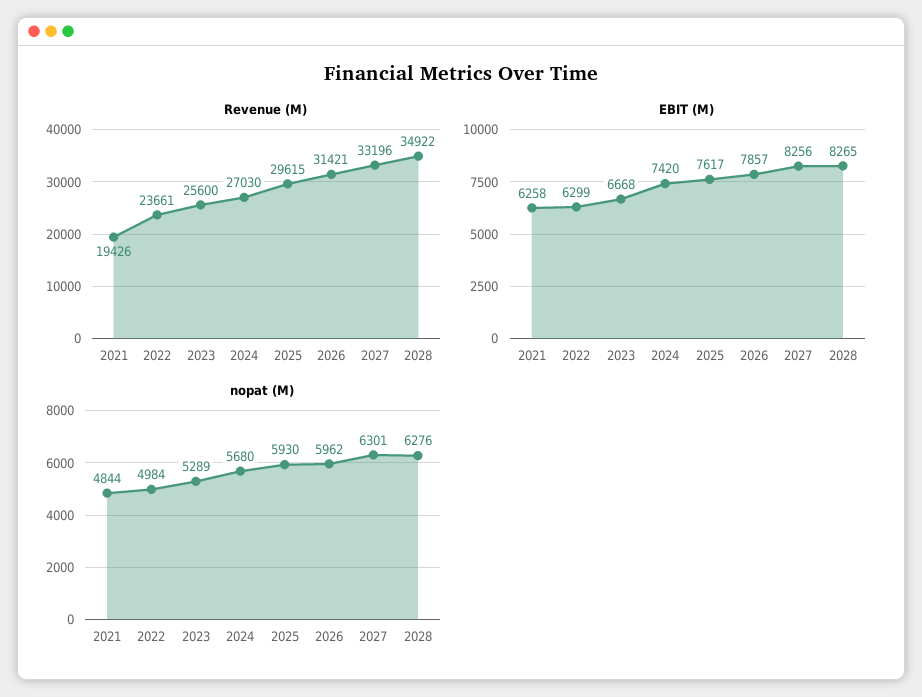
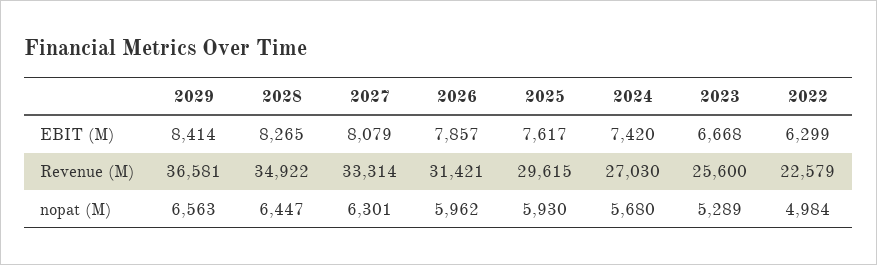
Revenue (M), 2021: 19426 -> none
Revenue (M), 2022: 23661 -> 22579
Revenue (M), 2027: 33196 -> 33314
EBIT (M), 2021: 6258 -> none
EBIT (M), 2027: 8256 -> 8079
nopat (M), 2021: 4844 -> none
nopat (M), 2028: 6276 -> 6447
EBIT (M), 2029: none -> 8414
Revenue (M), 2029: none -> 36581
nopat (M), 2029: none -> 6563

